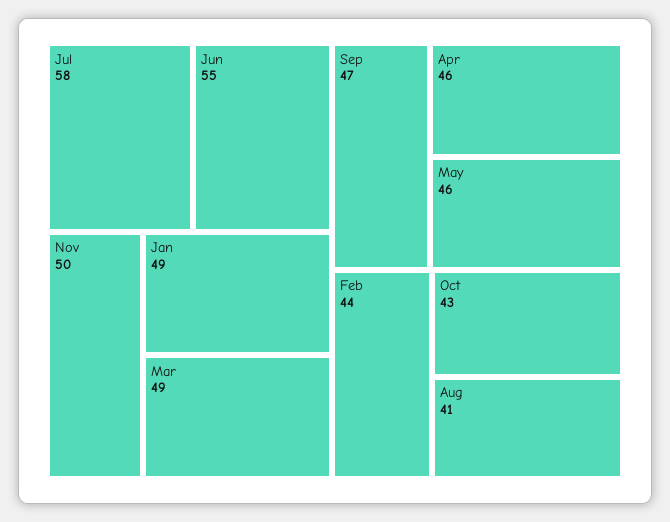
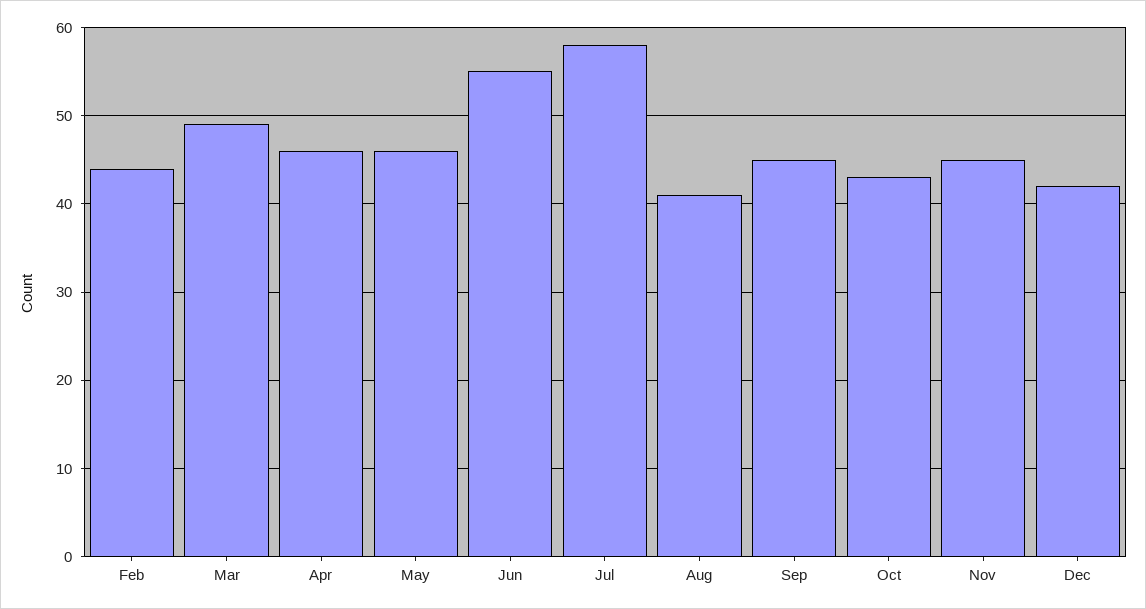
Nov: 50 -> 45
Jan: 49 -> none
Sep: 47 -> 45
Dec: none -> 42

